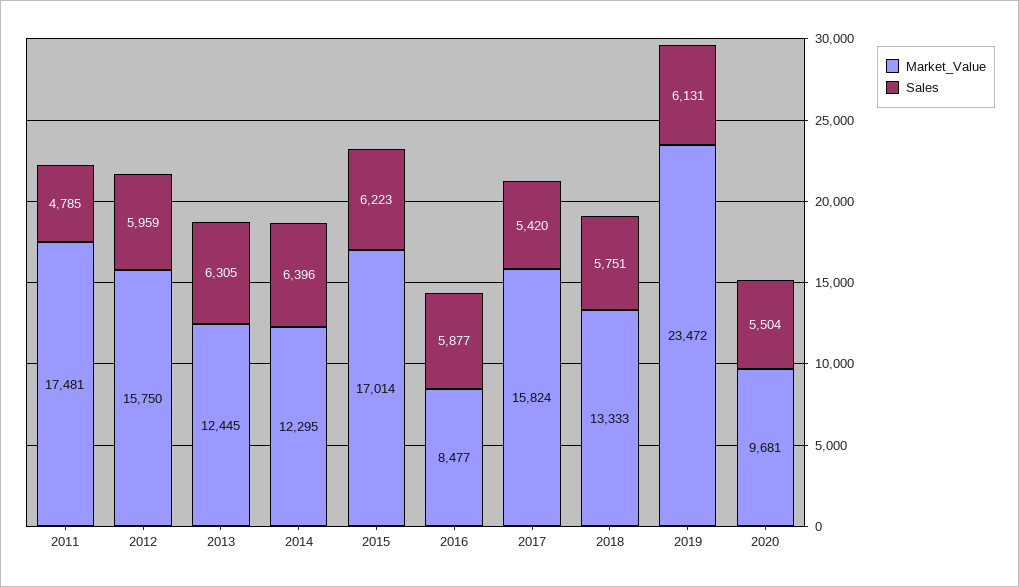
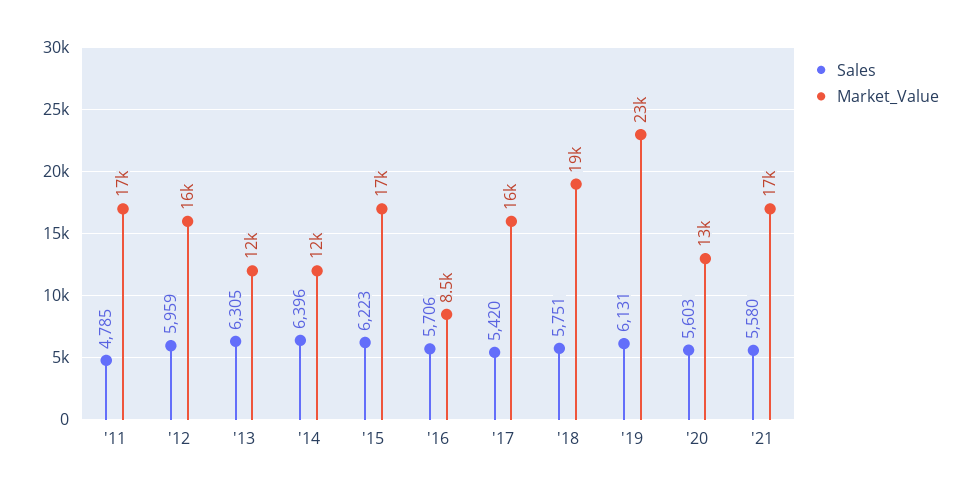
Sales, 2016: 5877 -> 5706
Market_Value, 2018: 13333 -> 19000
Market_Value, 2020: 9681 -> 13000
Sales, 2020: 5504 -> 5603
Sales, '21: none -> 5580
Market_Value, '21: none -> 17000

